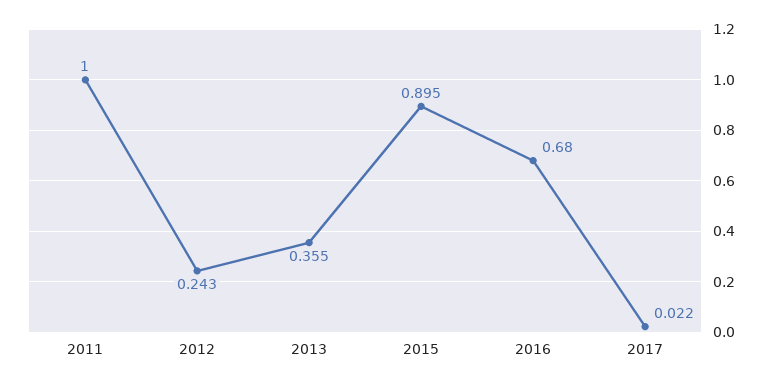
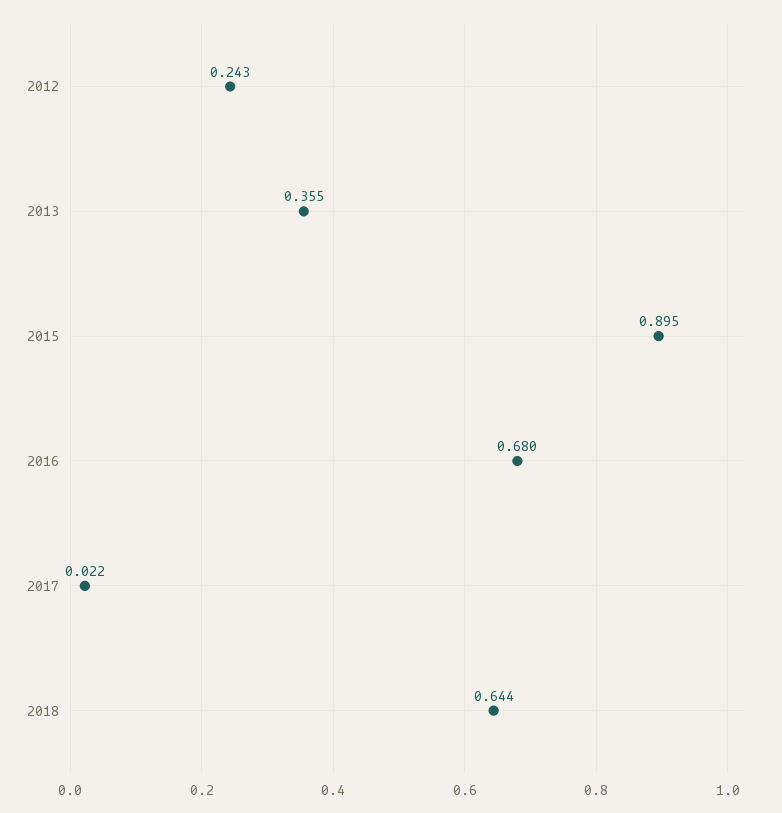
2011: 1 -> none
2018: none -> 0.644

